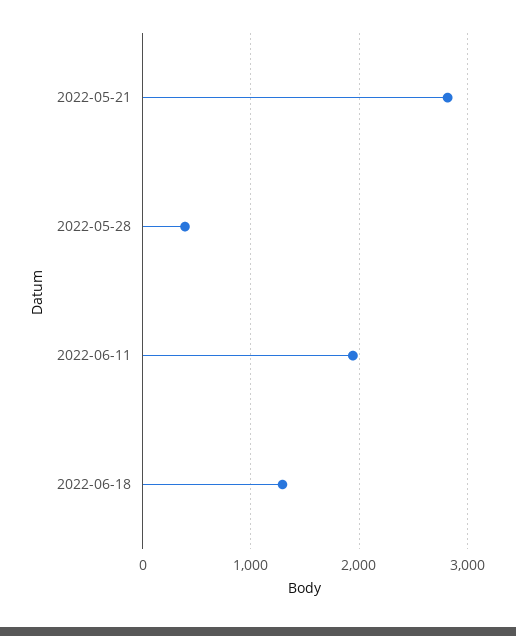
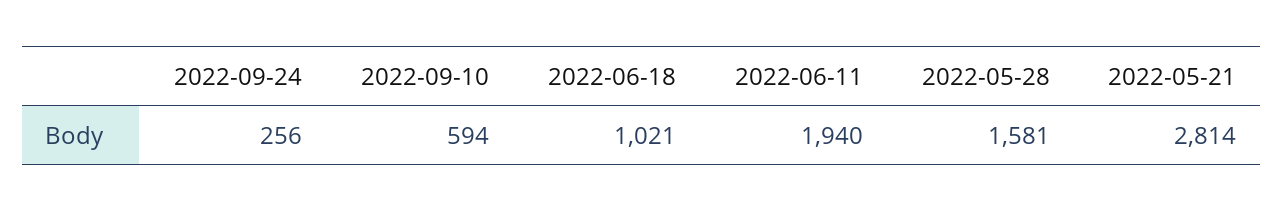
2022-05-28: 400 -> 1581
2022-06-18: 1300 -> 1021
2022-09-24: none -> 256
2022-09-10: none -> 594

